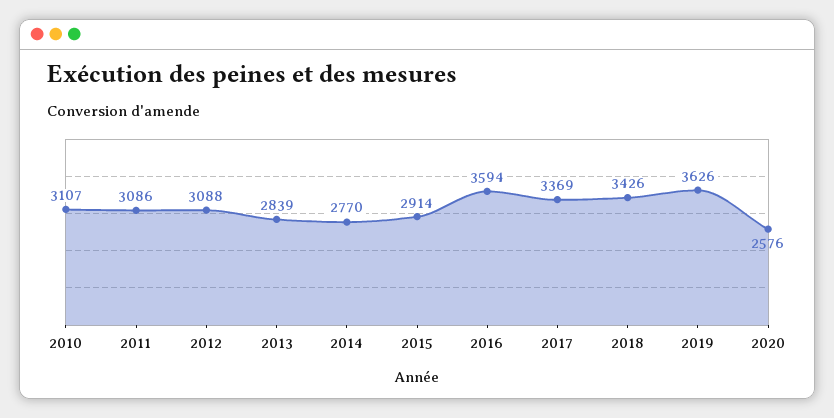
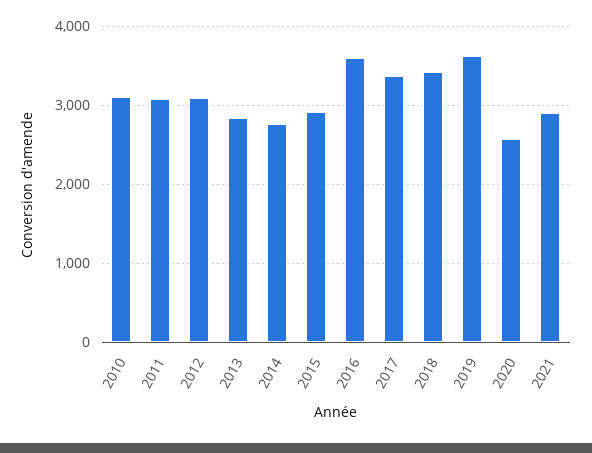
2021: none -> 2900

